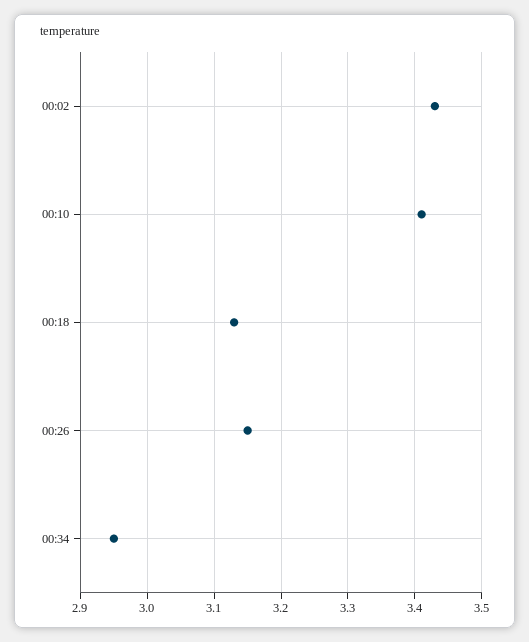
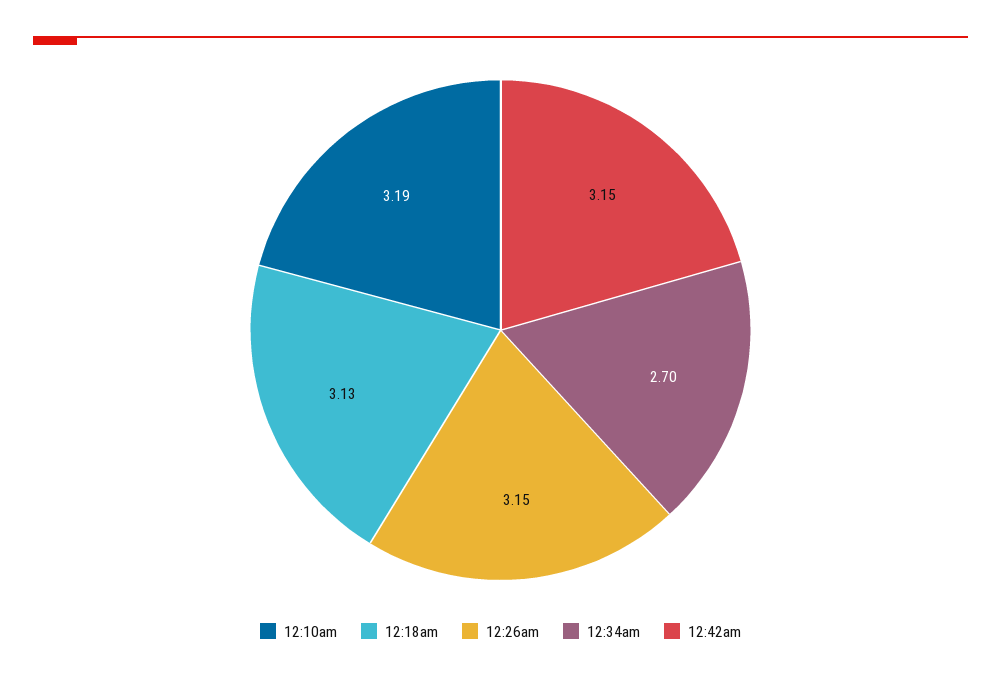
00:02: 3.43 -> none
00:10: 3.41 -> 3.19
00:34: 2.95 -> 2.7
12:42am: none -> 3.15

